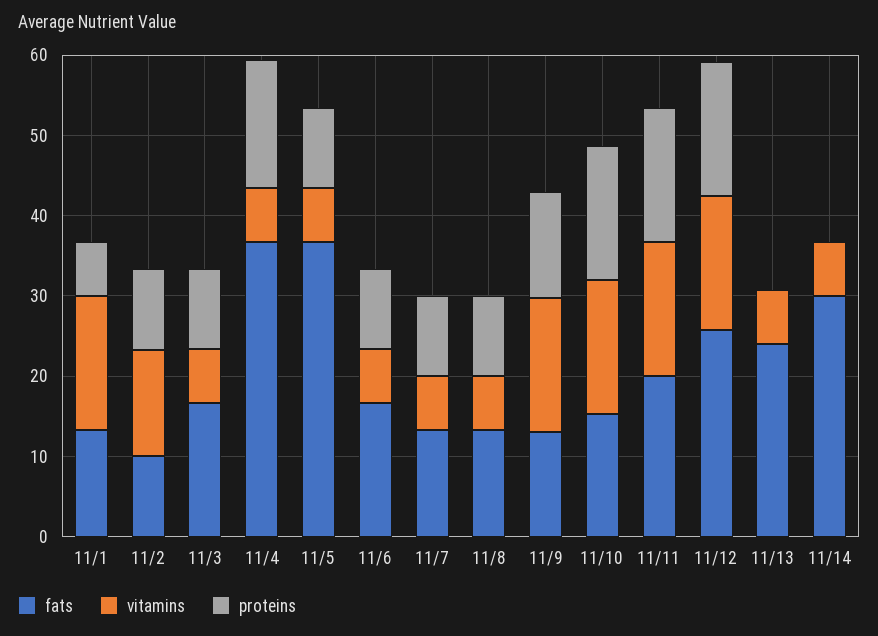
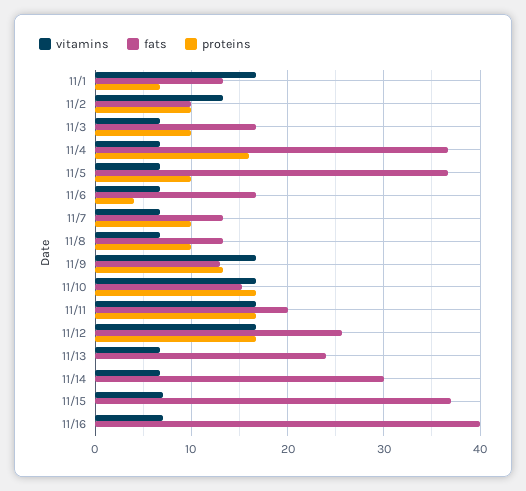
proteins, 11/6: 10 -> 4
vitamins, 11/15: none -> 7
fats, 11/15: none -> 37
proteins, 11/15: none -> 0
vitamins, 11/16: none -> 7
fats, 11/16: none -> 40
proteins, 11/16: none -> 0

